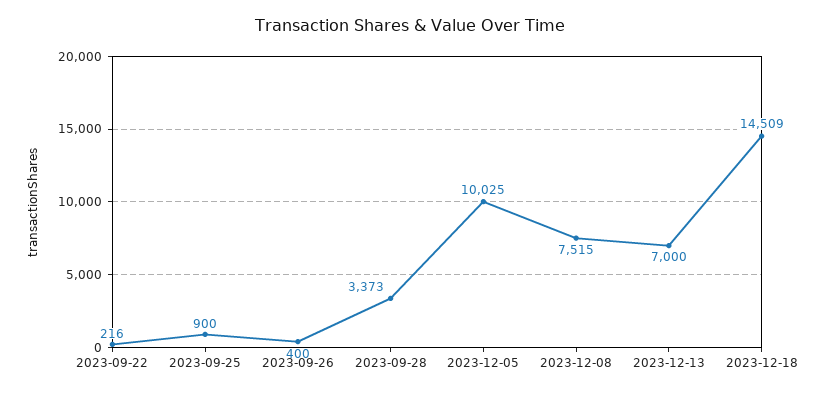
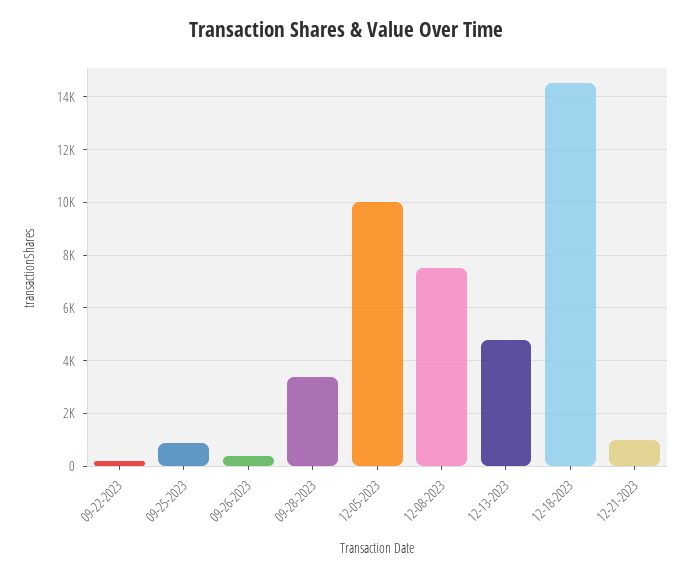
2023-12-13: 7000 -> 4750
12-21-2023: none -> 1000

